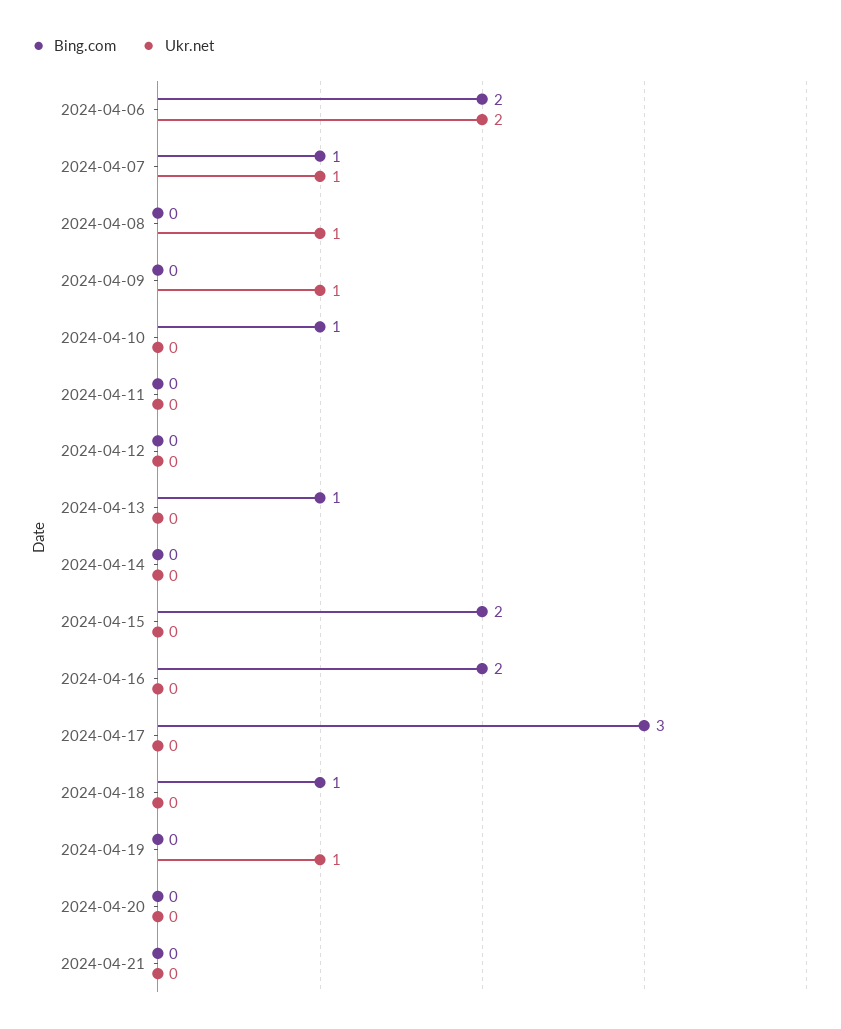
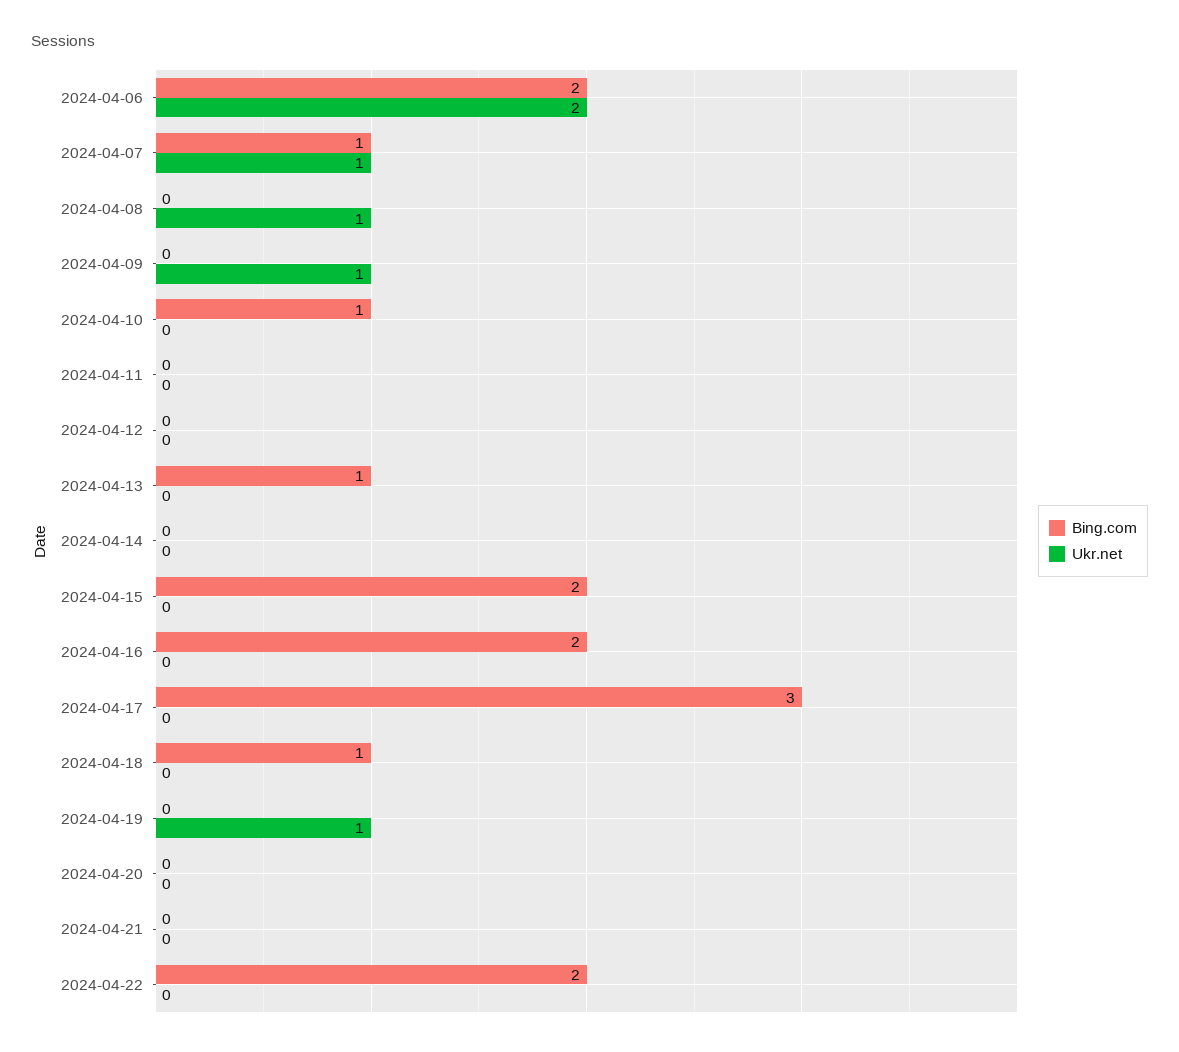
Bing.com, 2024-04-22: none -> 2
Ukr.net, 2024-04-22: none -> 0

